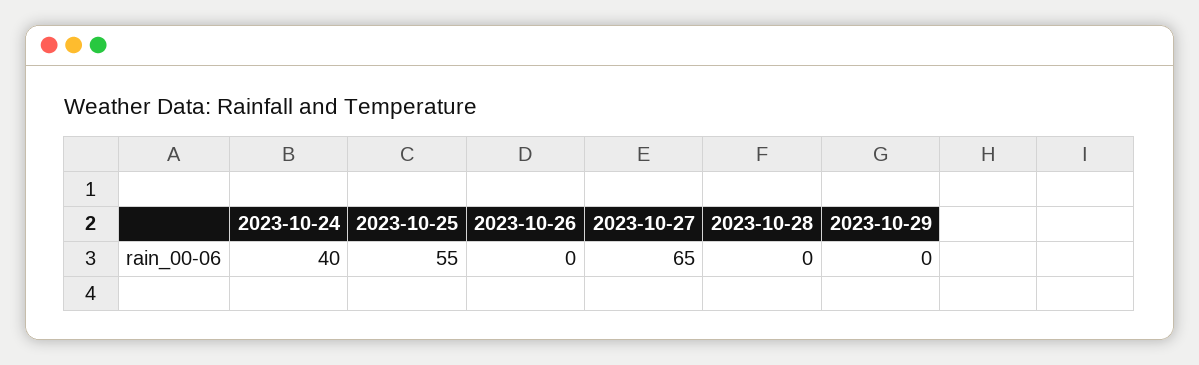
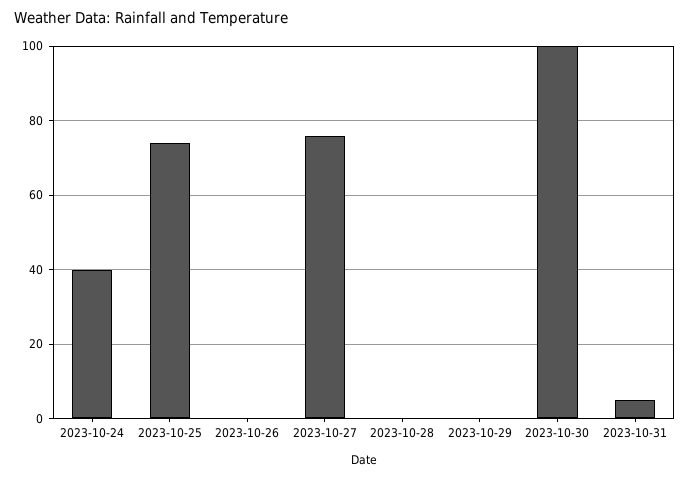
2023-10-25: 55 -> 75
2023-10-27: 65 -> 75
2023-10-30: none -> 100
2023-10-31: none -> 5

